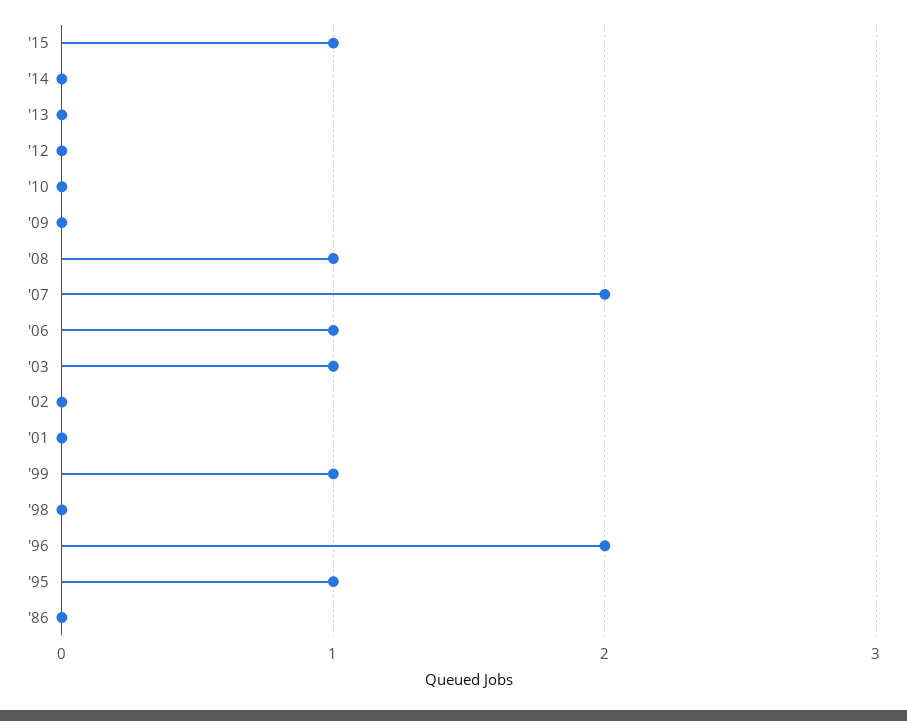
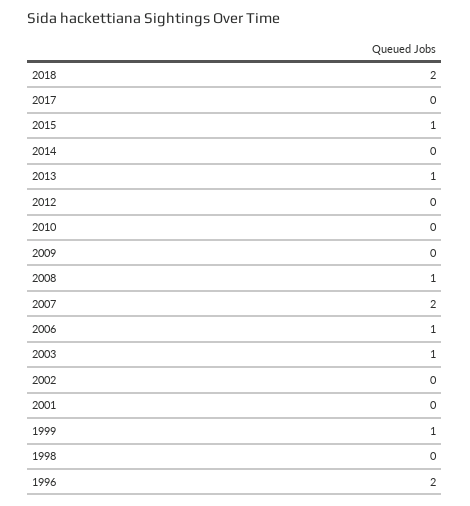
'13: 0 -> 1
'95: 1 -> none
'86: 0 -> none
2018: none -> 2
2017: none -> 0

